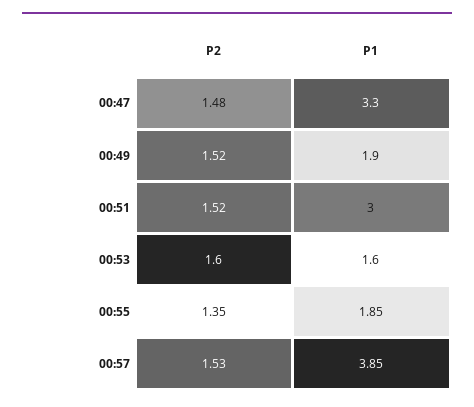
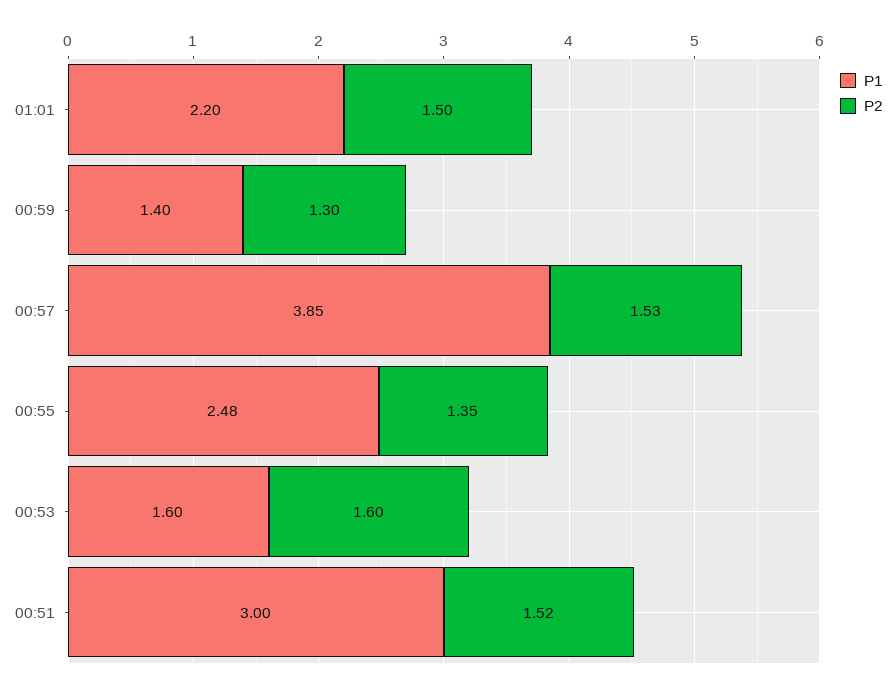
P2, 00:47: 1.48 -> none
P1, 00:47: 3.3 -> none
P2, 00:49: 1.52 -> none
P1, 00:49: 1.9 -> none
P1, 00:55: 1.85 -> 2.48
P1, 01:01: none -> 2.2
P2, 01:01: none -> 1.5
P1, 00:59: none -> 1.4
P2, 00:59: none -> 1.3

